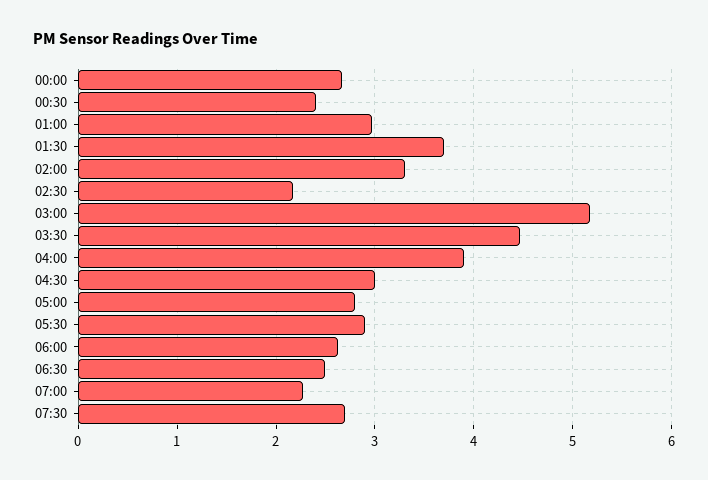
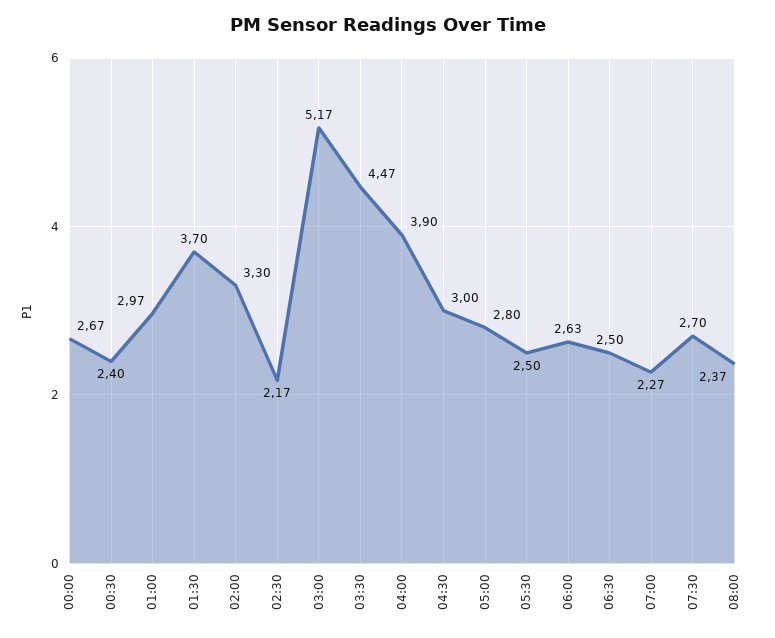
05:30: 2.9 -> 2.5
08:00: none -> 2.37

